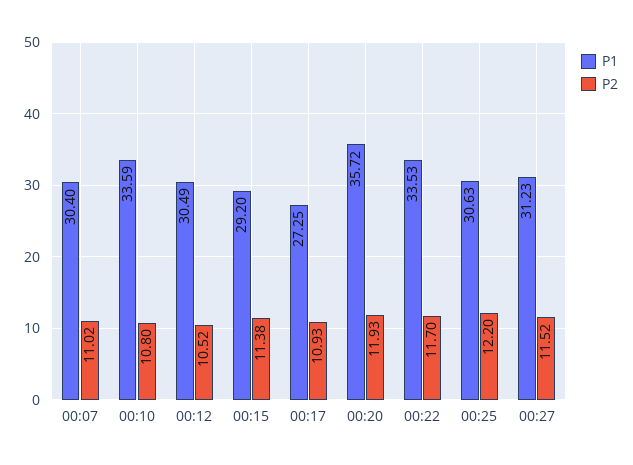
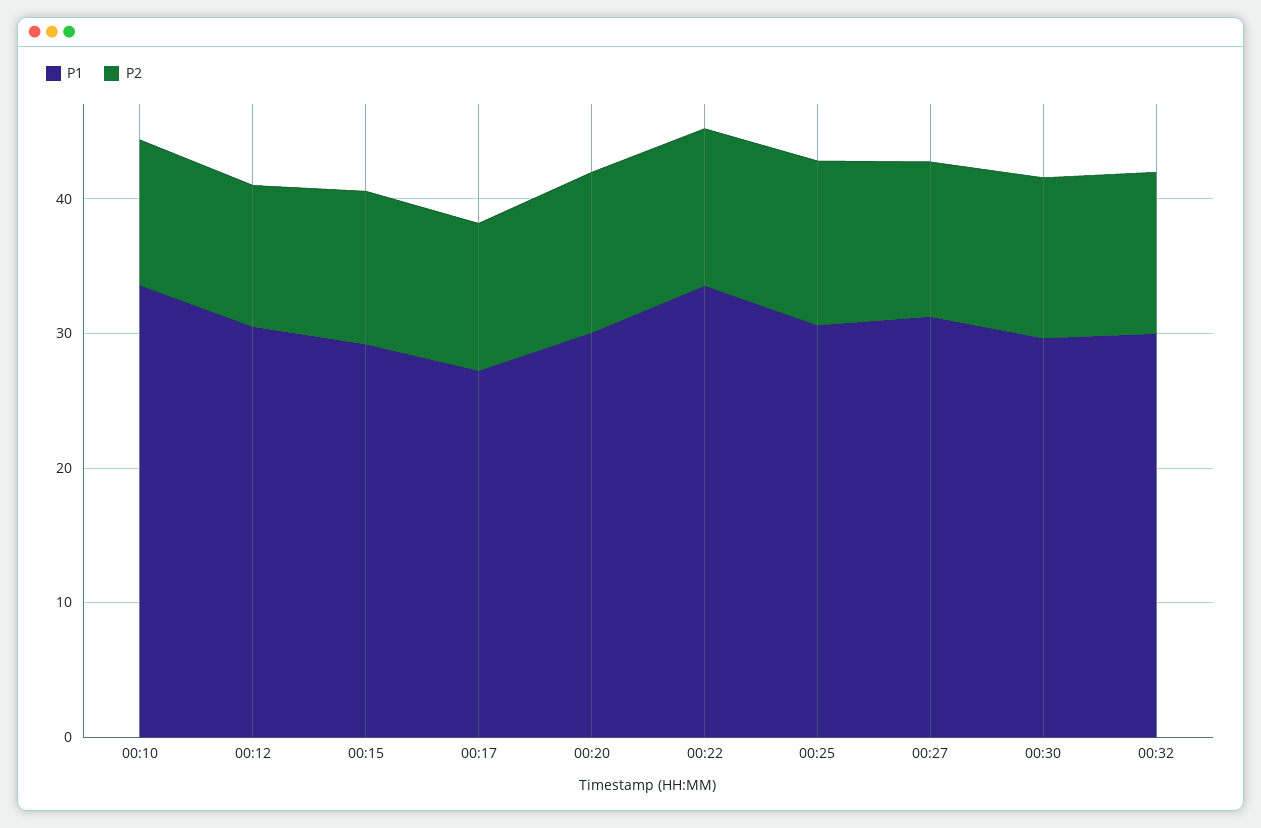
P1, 00:07: 30.4 -> none
P2, 00:07: 11.02 -> none
P1, 00:20: 35.72 -> 30
P1, 00:30: none -> 30
P2, 00:30: none -> 12
P1, 00:32: none -> 30
P2, 00:32: none -> 12

